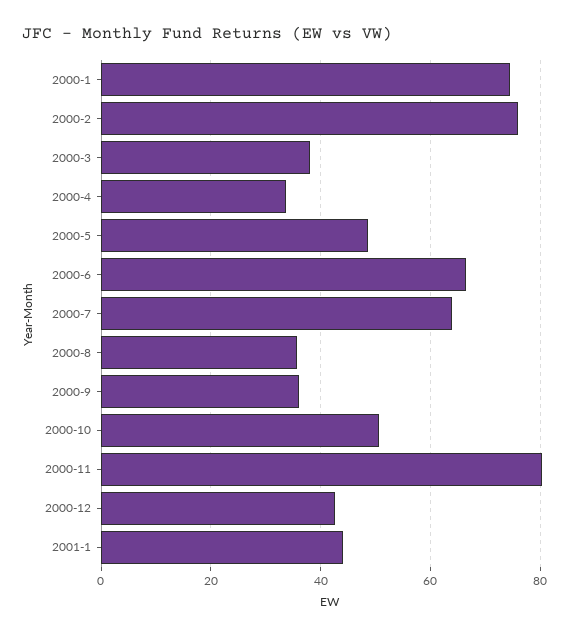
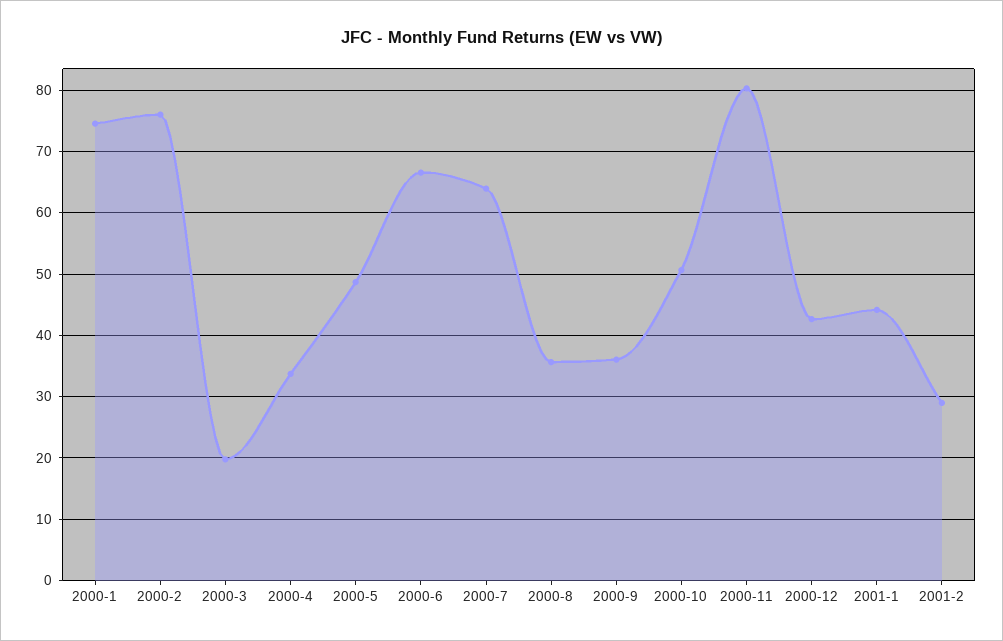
2000-3: 38 -> 20
2001-2: none -> 29

